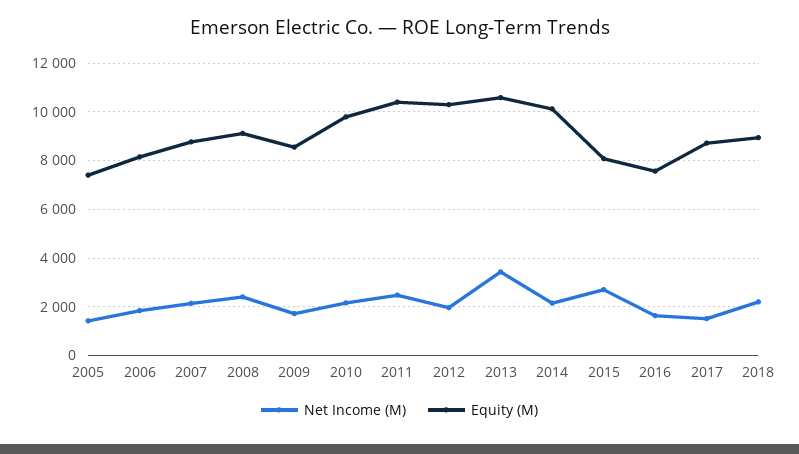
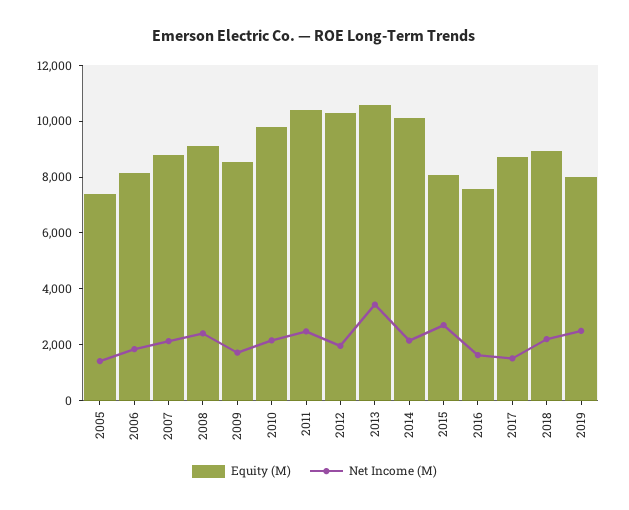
Equity (M), 2019: none -> 8000
Net Income (M), 2019: none -> 2500

